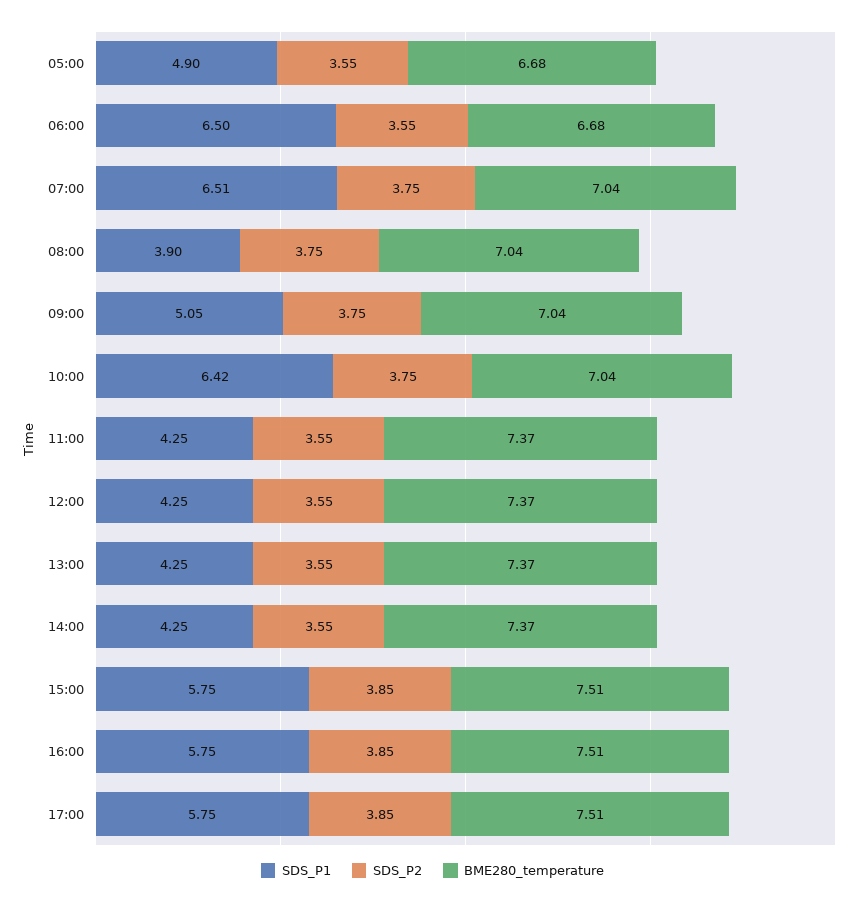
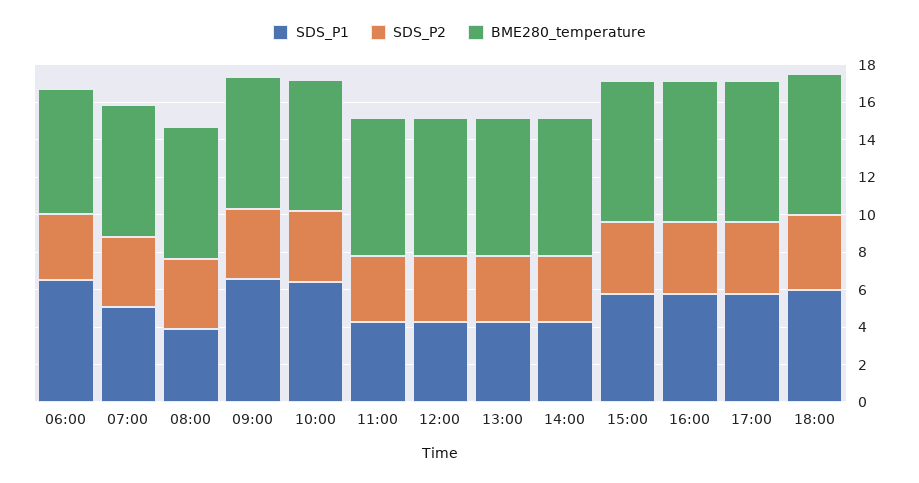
SDS_P1, 05:00: 4.9 -> none
SDS_P2, 05:00: 3.55 -> none
BME280_temperature, 05:00: 6.68 -> none
SDS_P1, 07:00: 6.51 -> 5
SDS_P1, 09:00: 5.05 -> 6.5
SDS_P1, 18:00: none -> 6
SDS_P2, 18:00: none -> 4
BME280_temperature, 18:00: none -> 7.5

